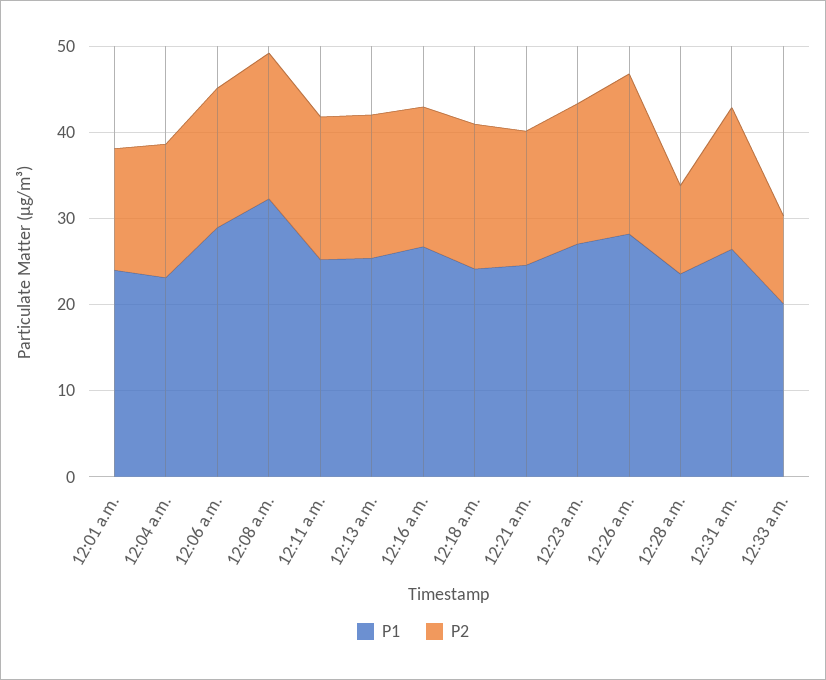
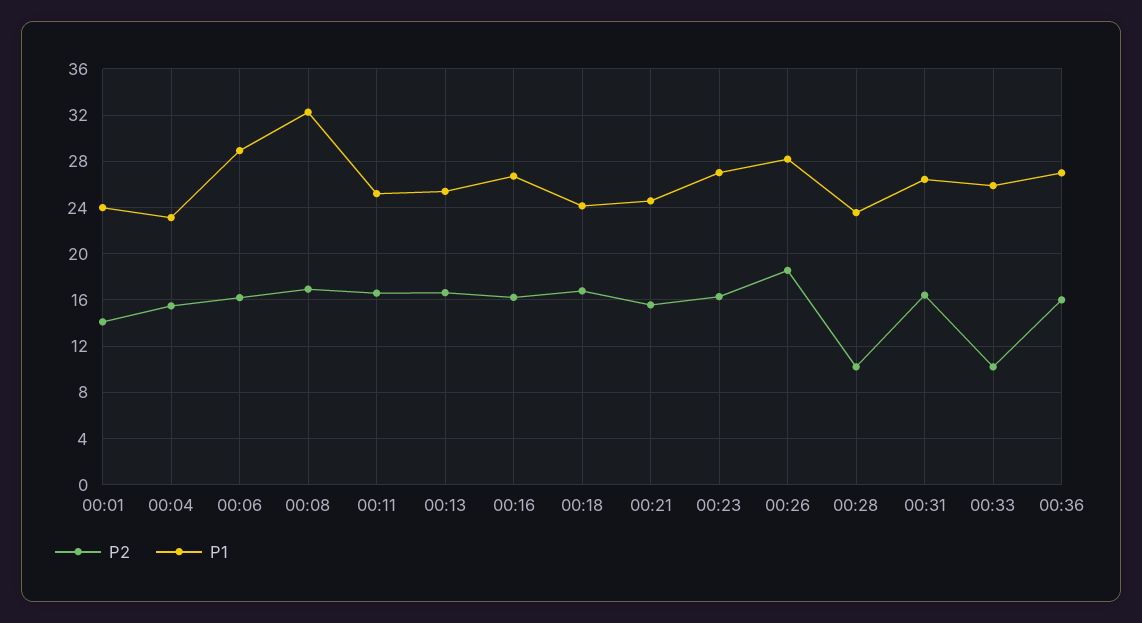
P1, 12:33 a.m.: 20 -> 26
P2, 00:36: none -> 16
P1, 00:36: none -> 27

